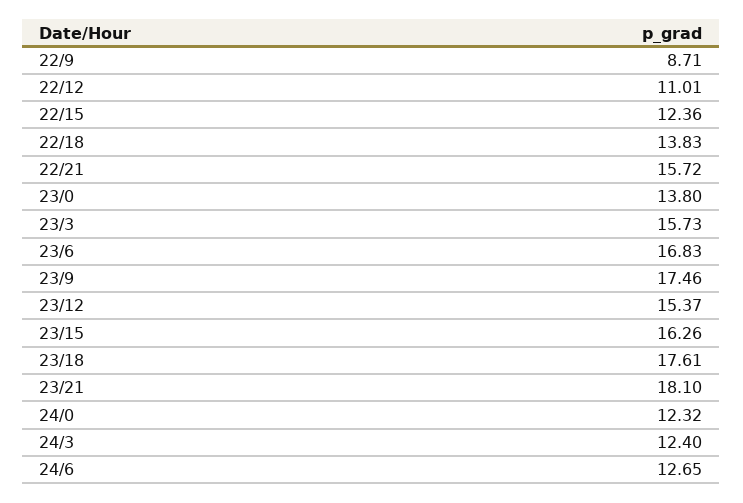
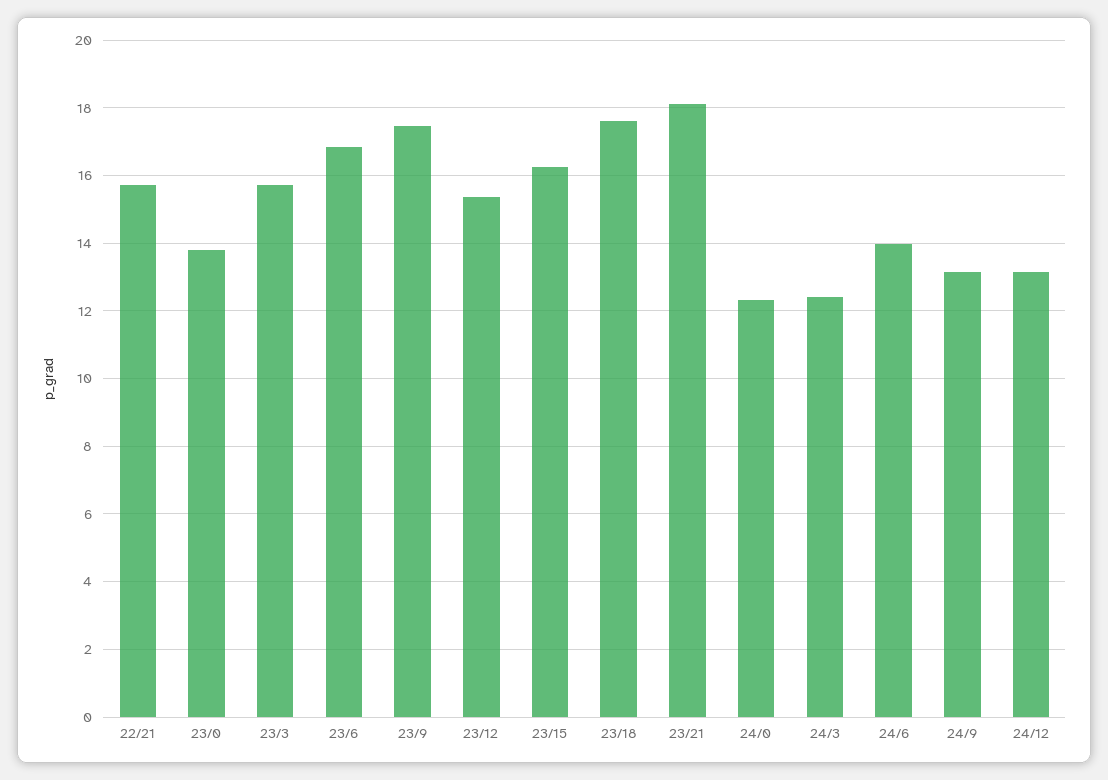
22/9: 8.71 -> none
22/12: 11.01 -> none
22/15: 12.36 -> none
22/18: 13.83 -> none
24/6: 12.65 -> 14
24/9: none -> 13.2
24/12: none -> 13.2

